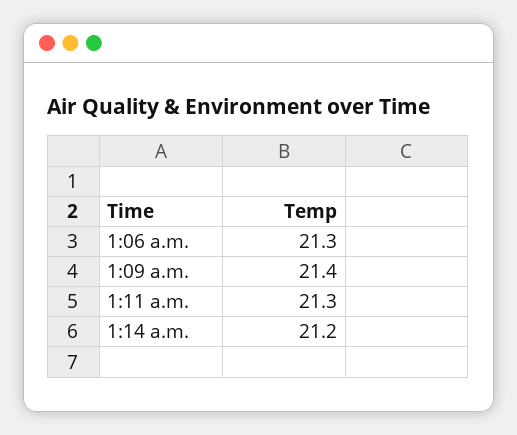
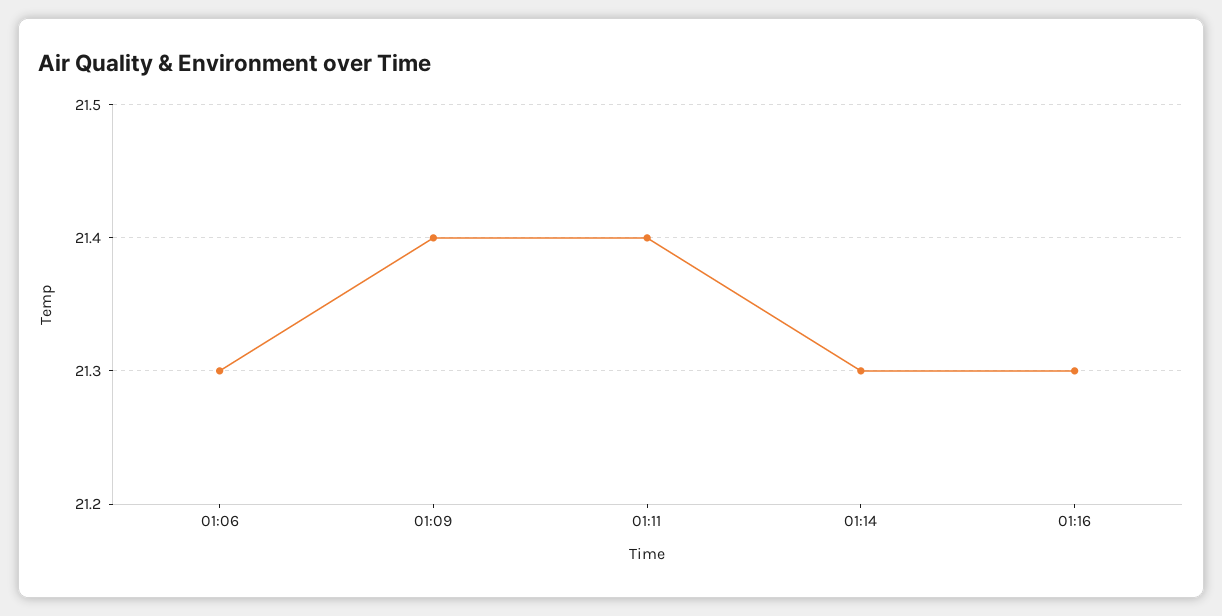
1:11 a.m.: 21.3 -> 21.4
1:14 a.m.: 21.2 -> 21.3
01:16: none -> 21.3

